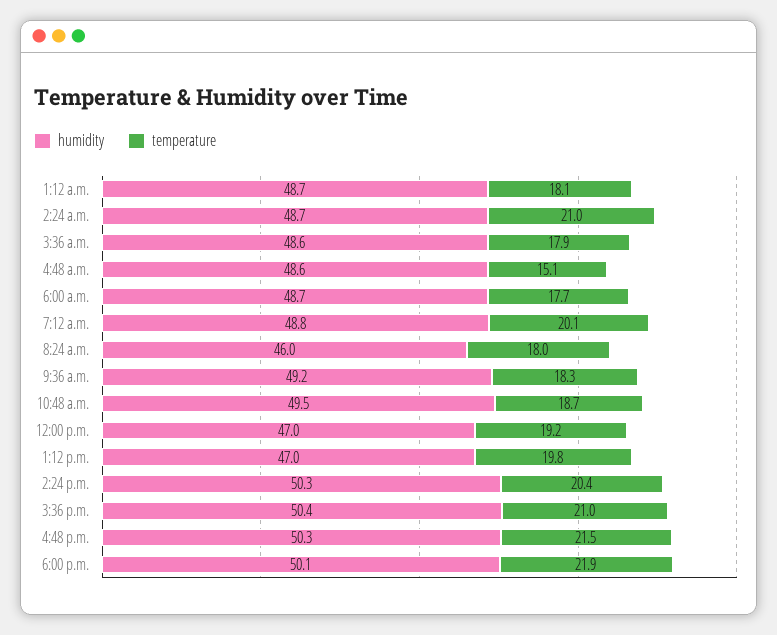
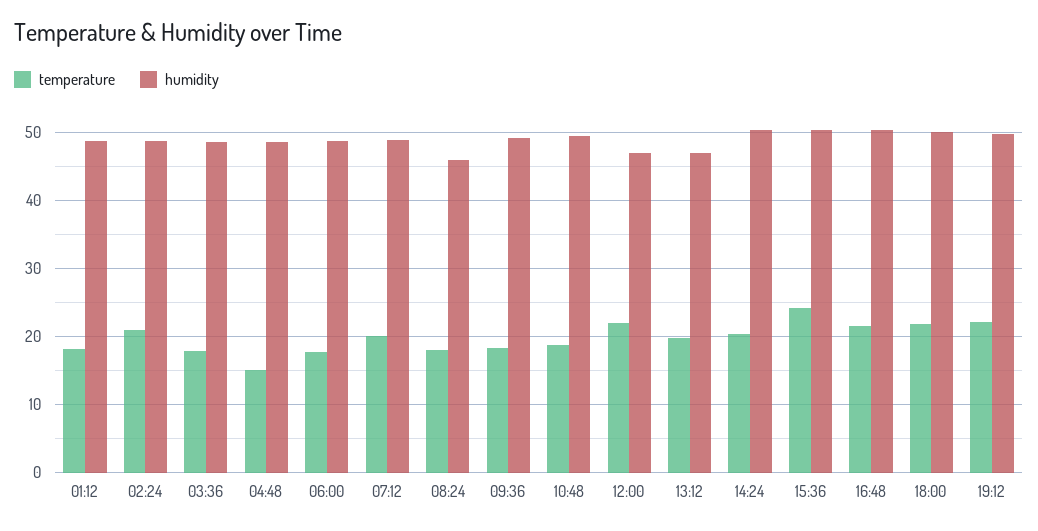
temperature, 12:00 p.m.: 19.2 -> 22
temperature, 3:36 p.m.: 21 -> 24
temperature, 19:12: none -> 22
humidity, 19:12: none -> 50

